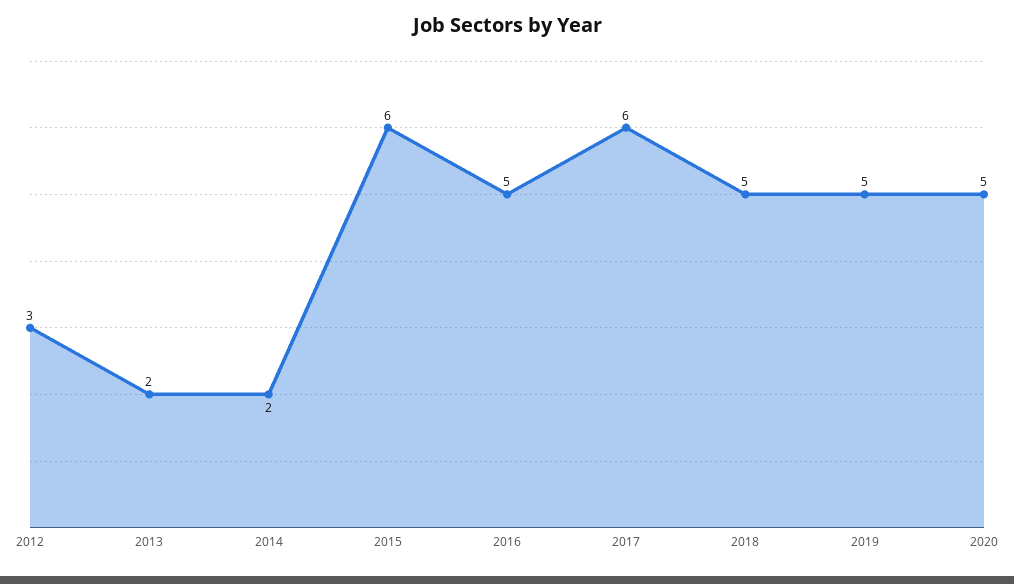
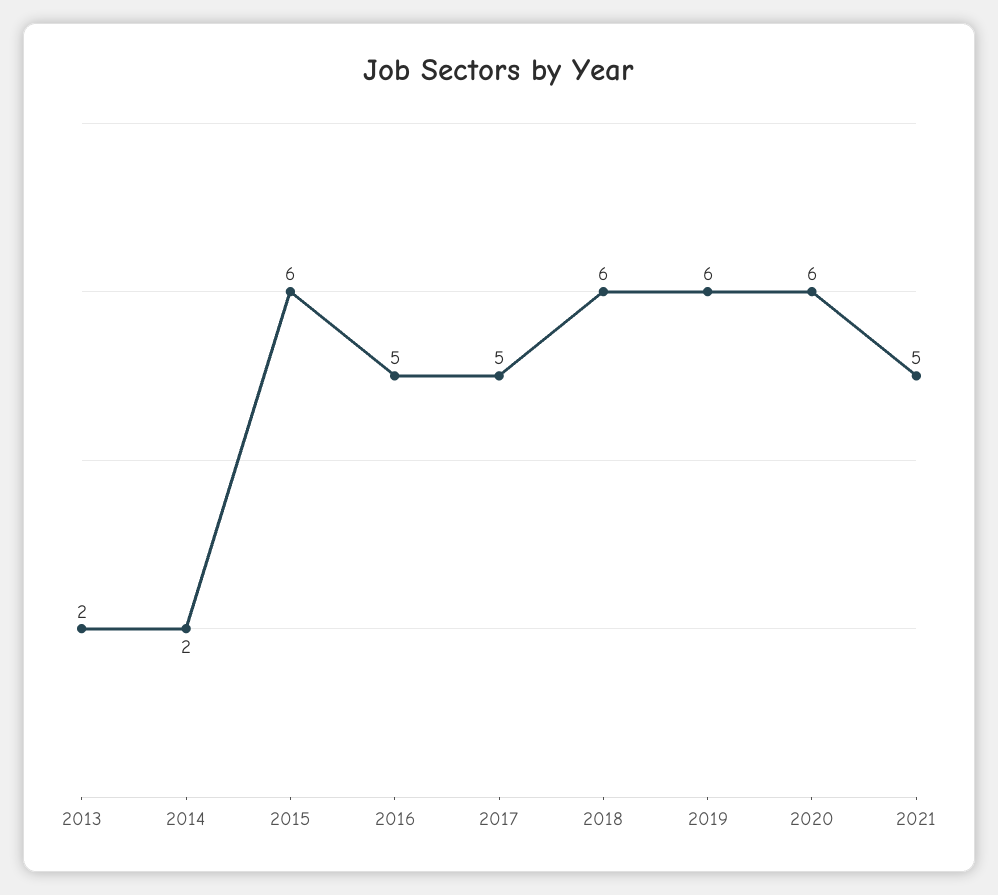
2012: 3 -> none
2017: 6 -> 5
2018: 5 -> 6
2019: 5 -> 6
2020: 5 -> 6
2021: none -> 5

